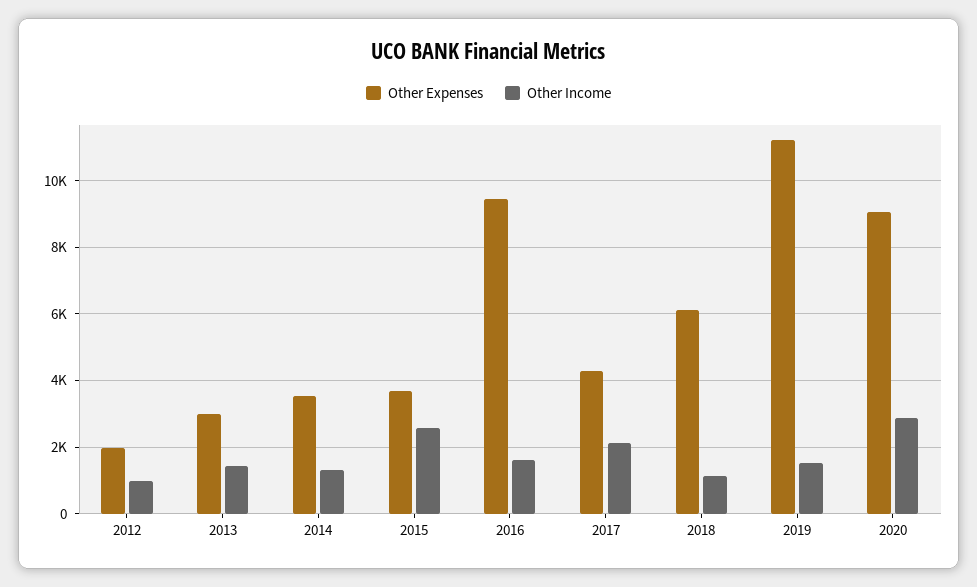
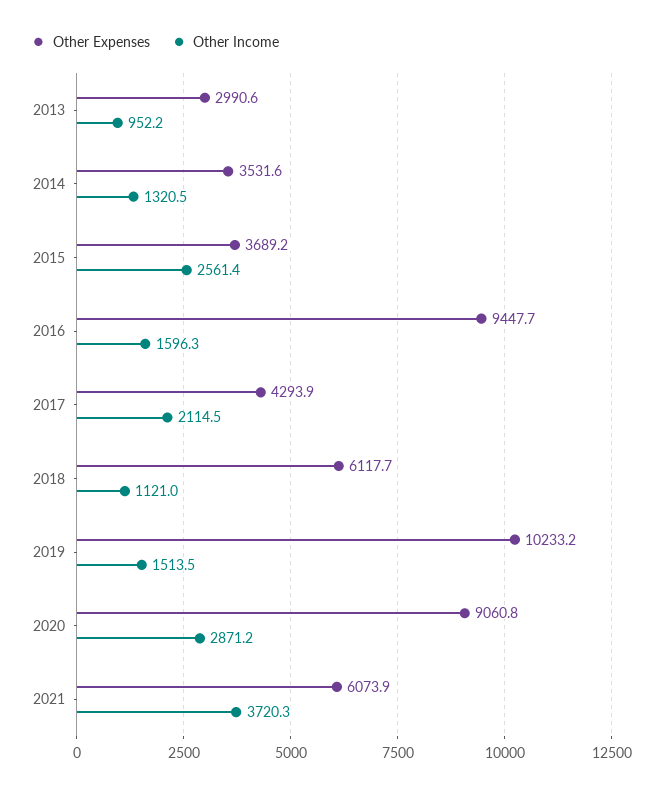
Other Expenses, 2012: 2000 -> none
Other Income, 2012: 1000 -> none
Other Income, 2013: 1400 -> 952.2
Other Expenses, 2019: 11200 -> 10233.2
Other Expenses, 2021: none -> 6073.9
Other Income, 2021: none -> 3720.3

